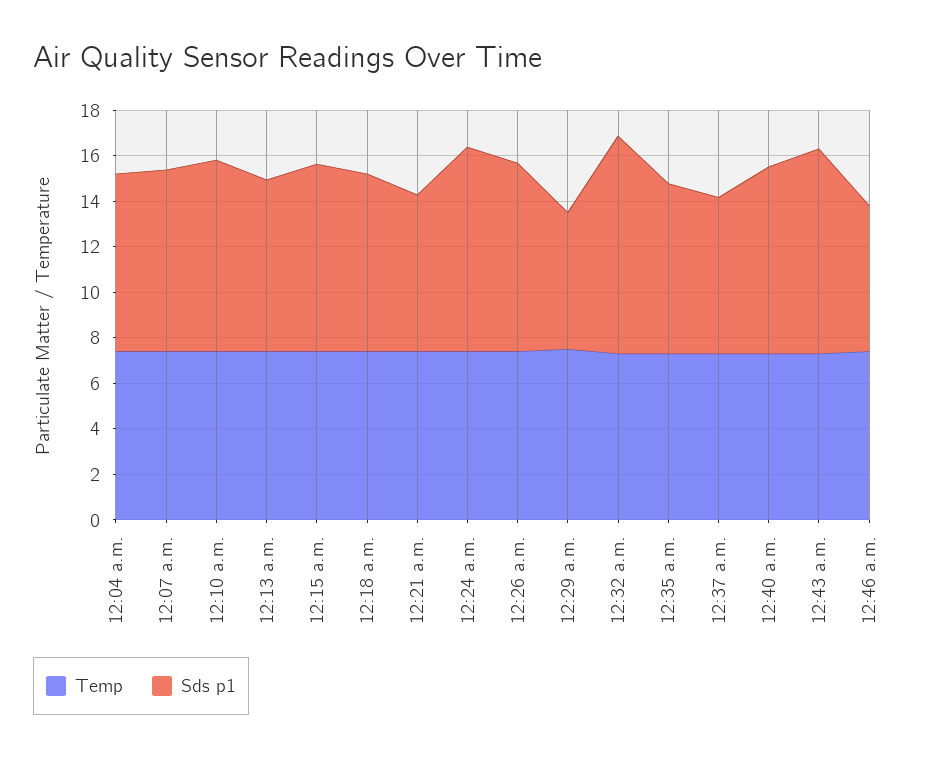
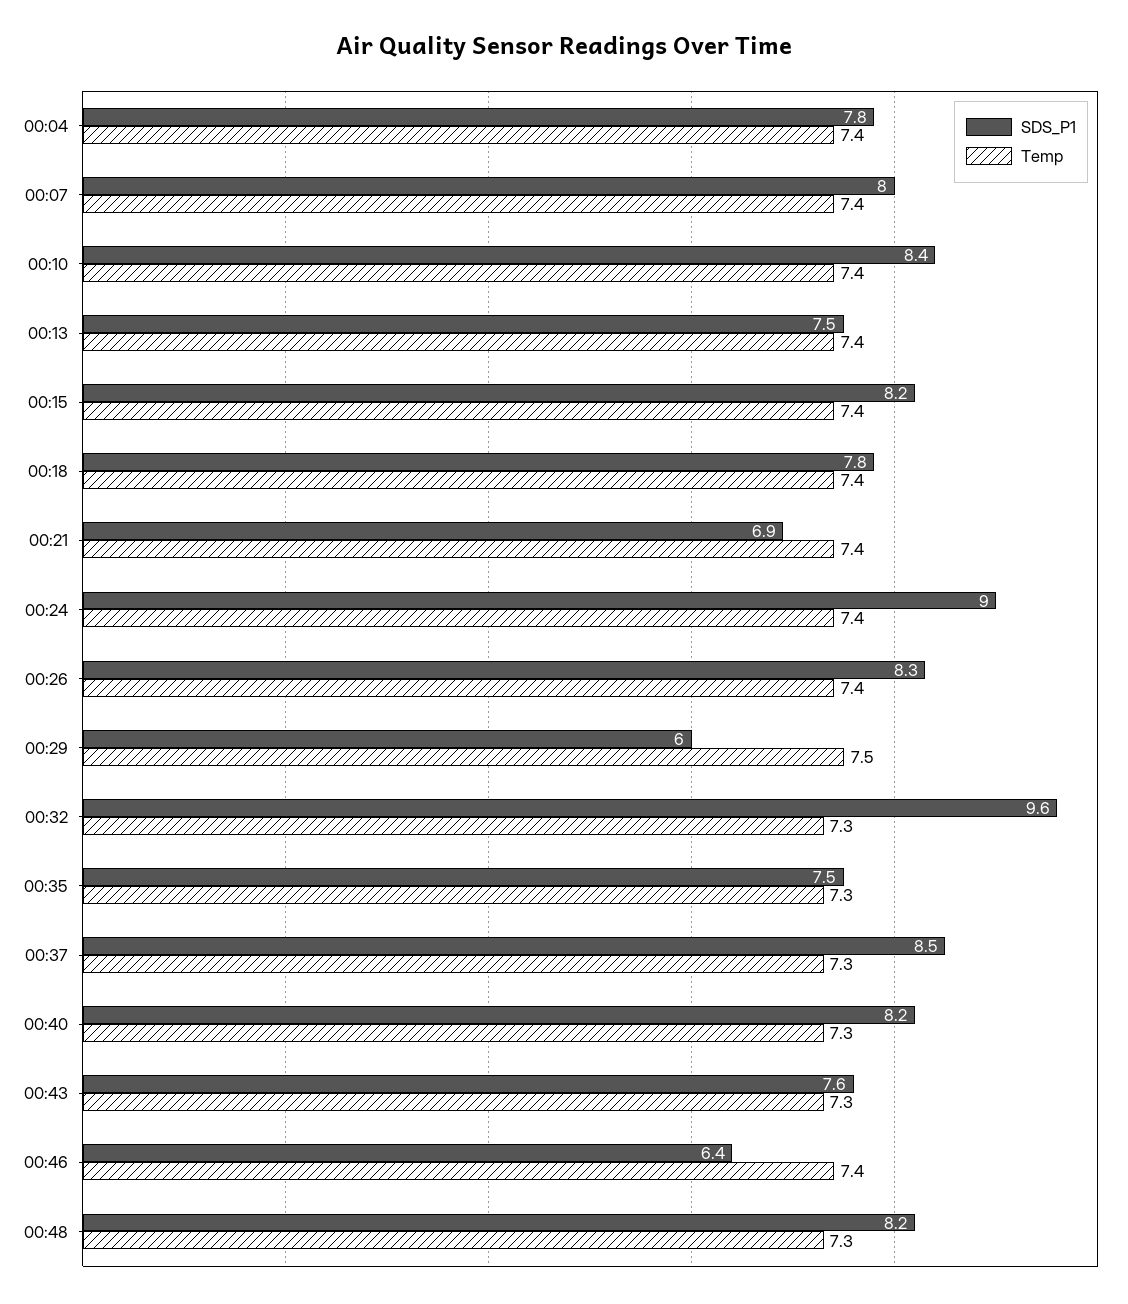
Sds p1, 12:37 a.m.: 7 -> 8.5
Sds p1, 12:43 a.m.: 9 -> 7.6
Sds p1, 00:48: none -> 8.2
Temp, 00:48: none -> 7.3

